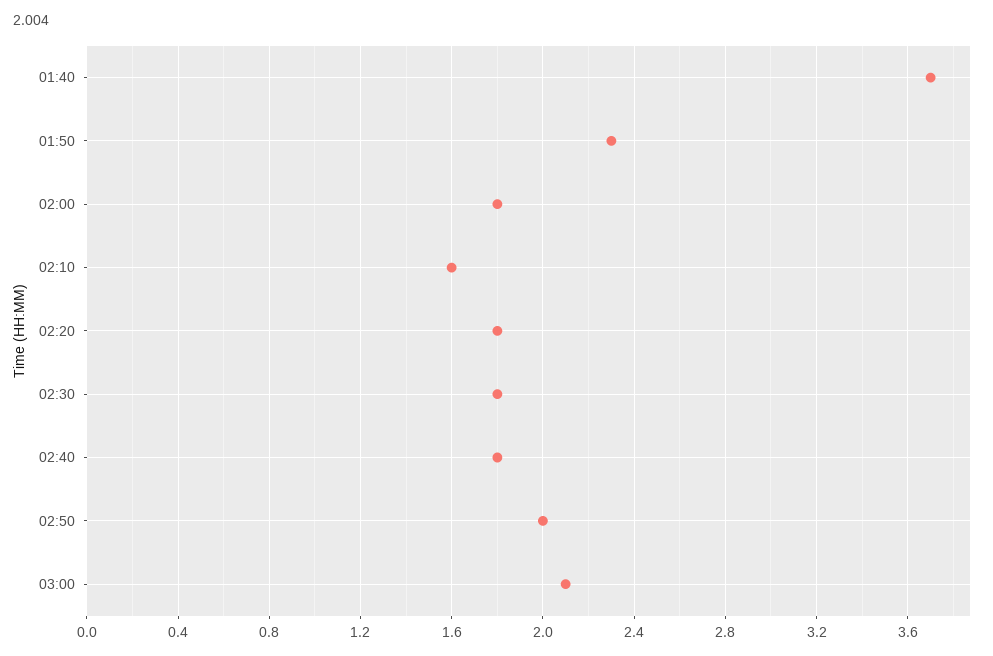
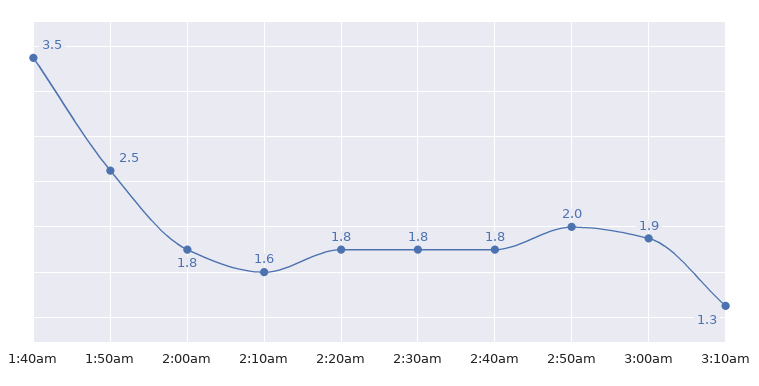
01:40: 3.7 -> 3.5
01:50: 2.3 -> 2.5
03:00: 2.1 -> 1.9
3:10am: none -> 1.3

